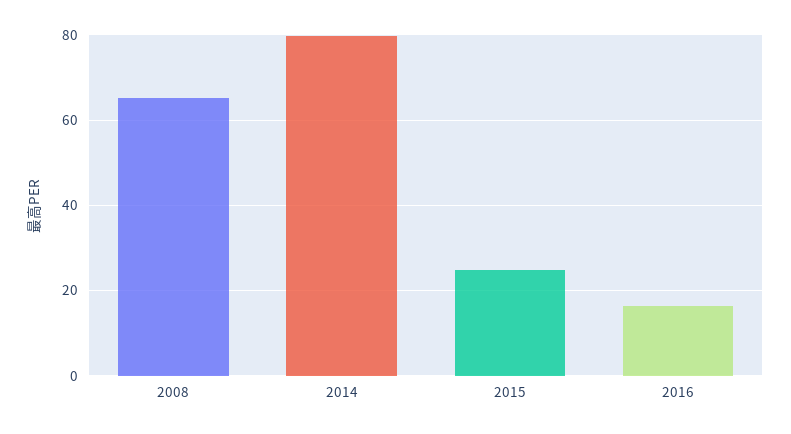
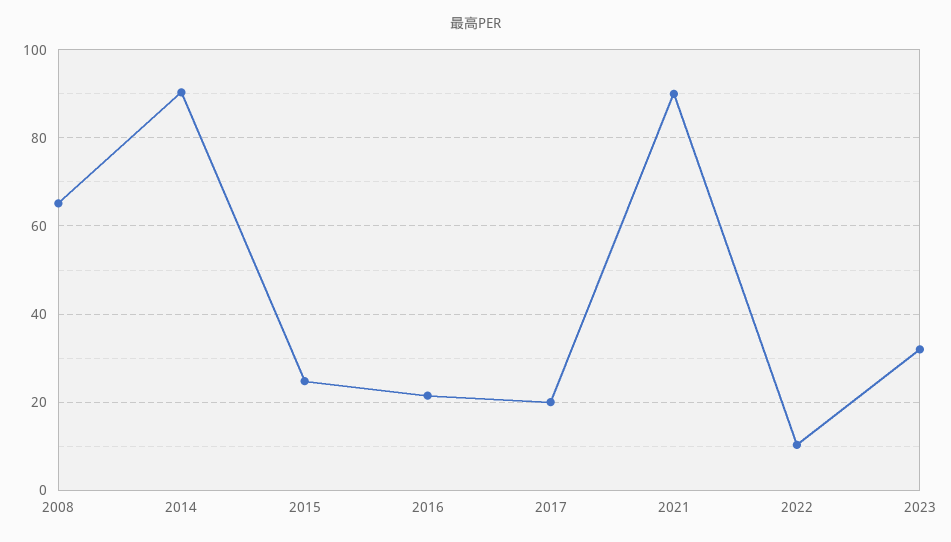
2014: 80 -> 90
2016: 16 -> 22
2017: none -> 20
2021: none -> 90
2022: none -> 10
2023: none -> 32

